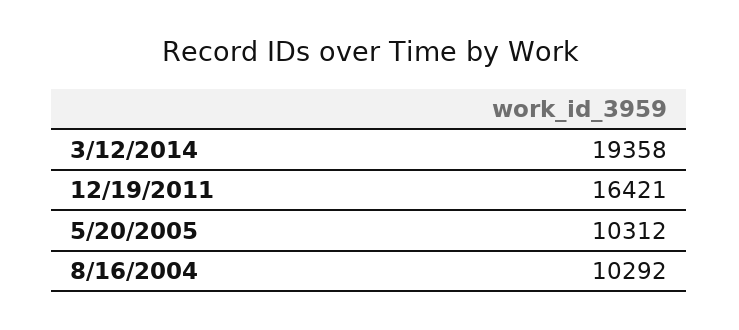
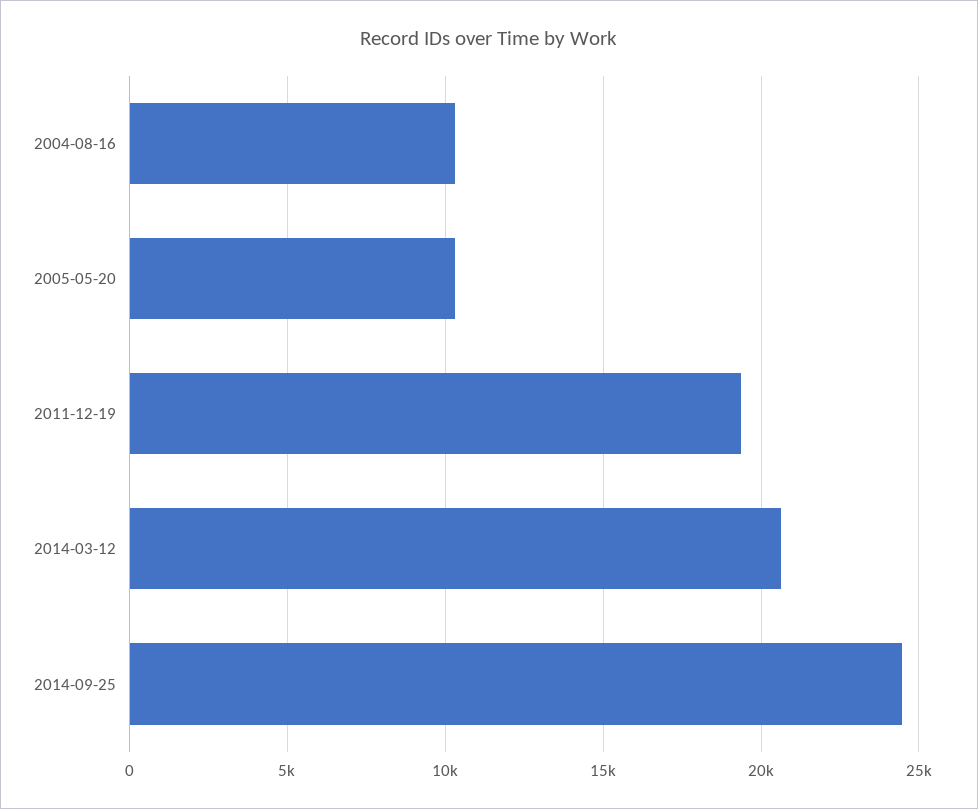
3/12/2014: 19358 -> 20500
12/19/2011: 16421 -> 19500
2014-09-25: none -> 24500

